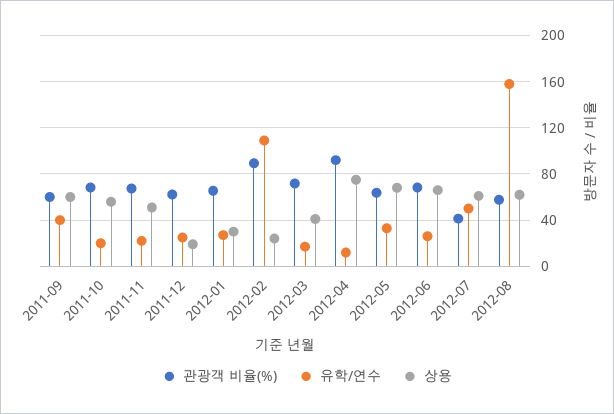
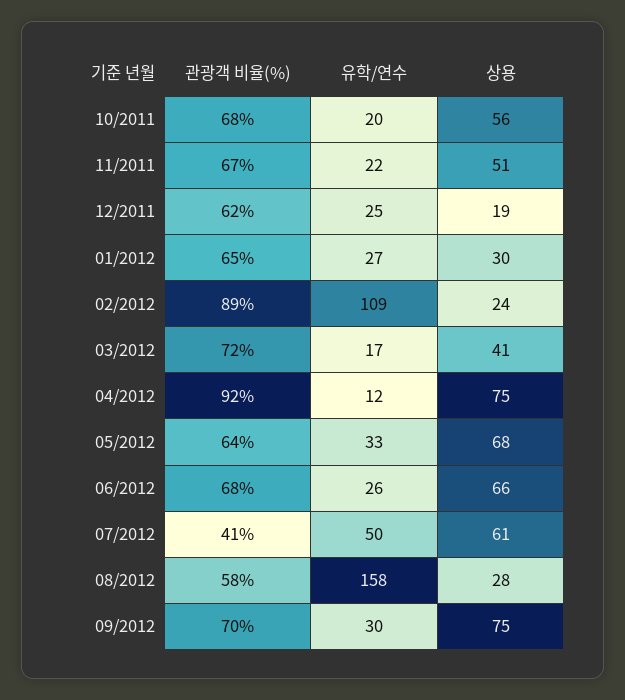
관광객 비율(%), 2011-09: 60 -> none
유학/연수, 2011-09: 40 -> none
상용, 2011-09: 60 -> none
상용, 2012-08: 60 -> 28
관광객 비율(%), 09/2012: none -> 70
유학/연수, 09/2012: none -> 30
상용, 09/2012: none -> 75

